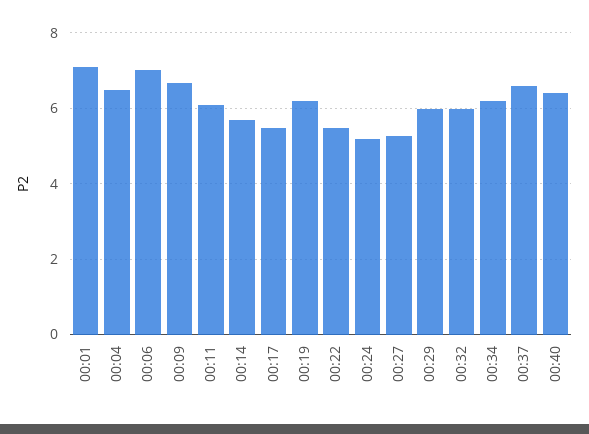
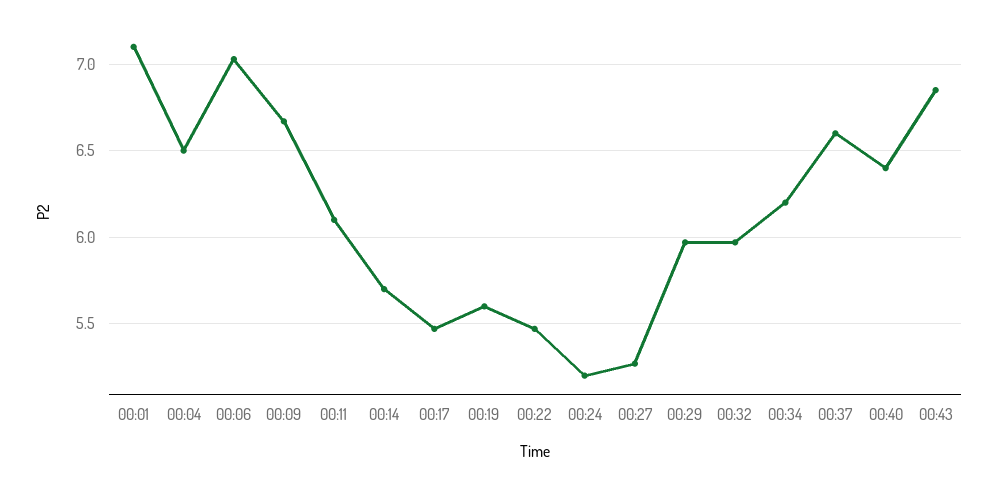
00:19: 6.2 -> 5.6
00:43: none -> 6.85

